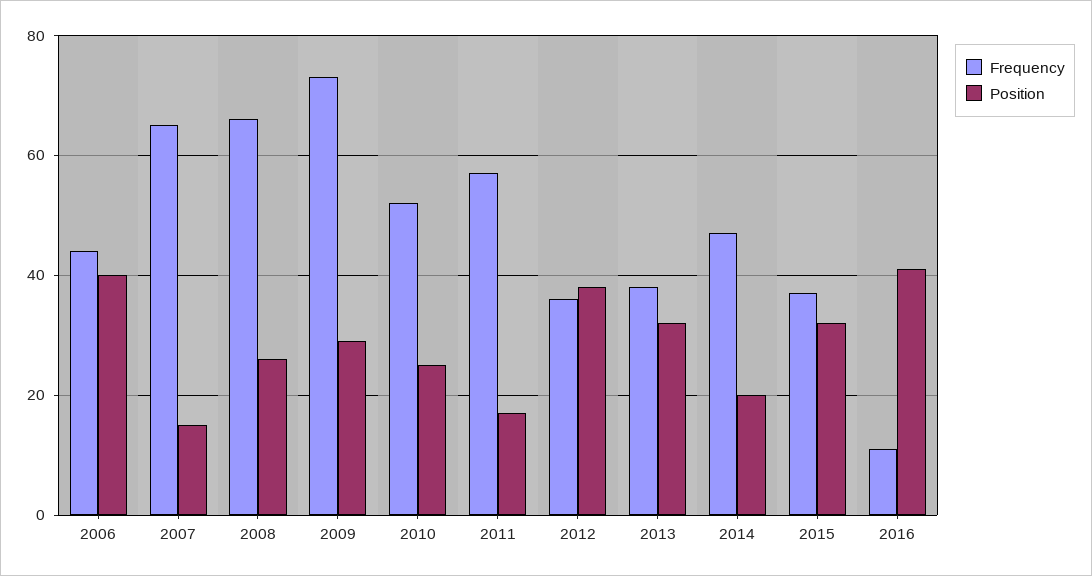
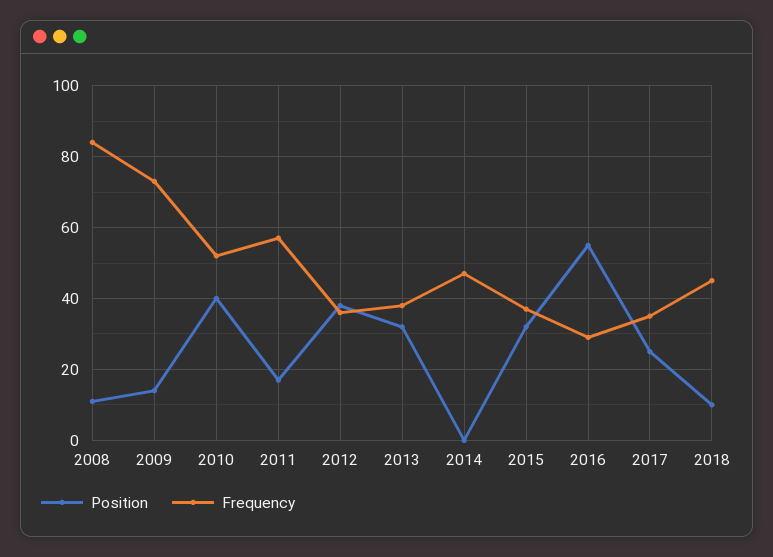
Frequency, 2006: 45 -> none
Position, 2006: 40 -> none
Frequency, 2007: 65 -> none
Position, 2007: 15 -> none
Frequency, 2008: 65 -> 85
Position, 2008: 25 -> 10
Position, 2009: 30 -> 15
Position, 2010: 25 -> 40
Position, 2014: 20 -> 0
Frequency, 2016: 10 -> 30
Position, 2016: 40 -> 55
Position, 2017: none -> 25
Frequency, 2017: none -> 35
Position, 2018: none -> 10
Frequency, 2018: none -> 45

